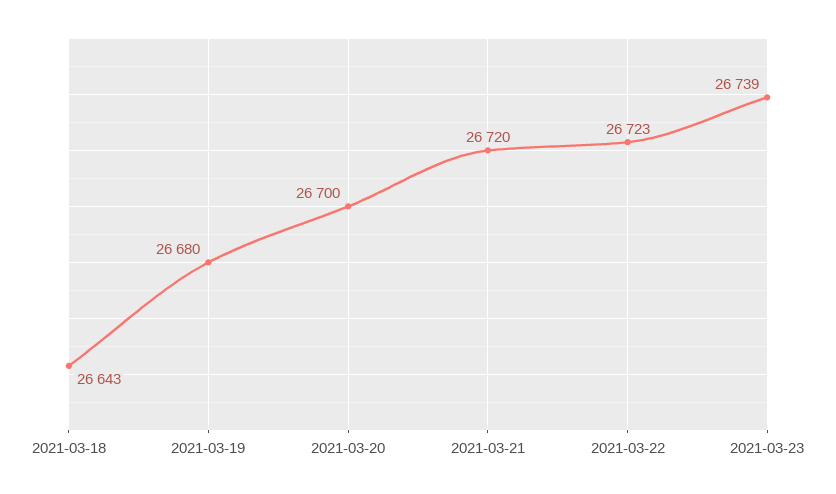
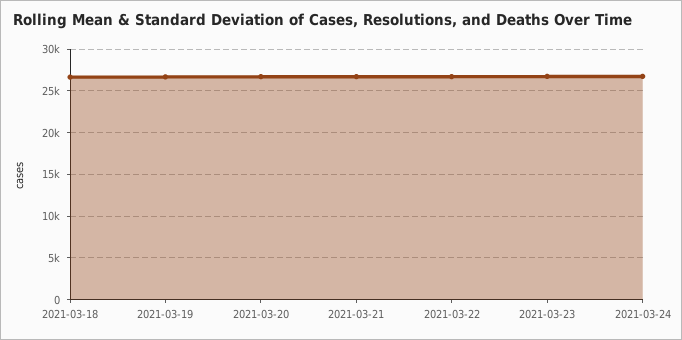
2021-03-24: none -> 27000

